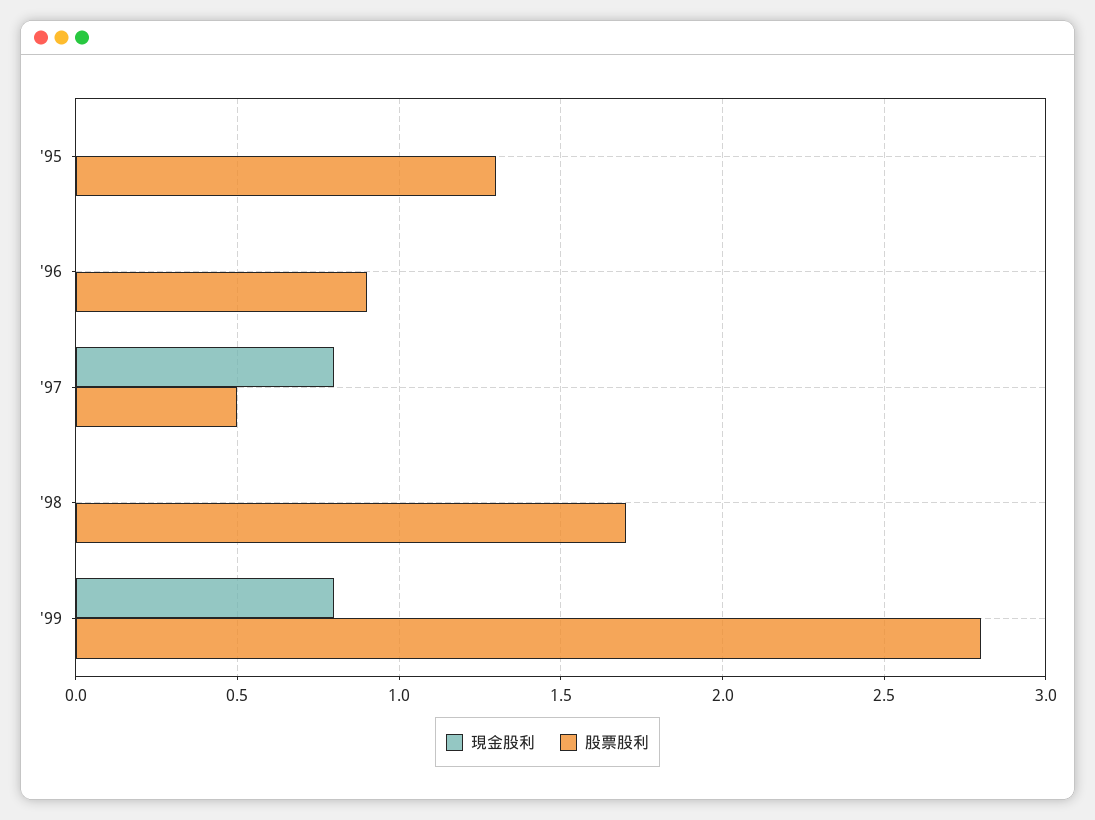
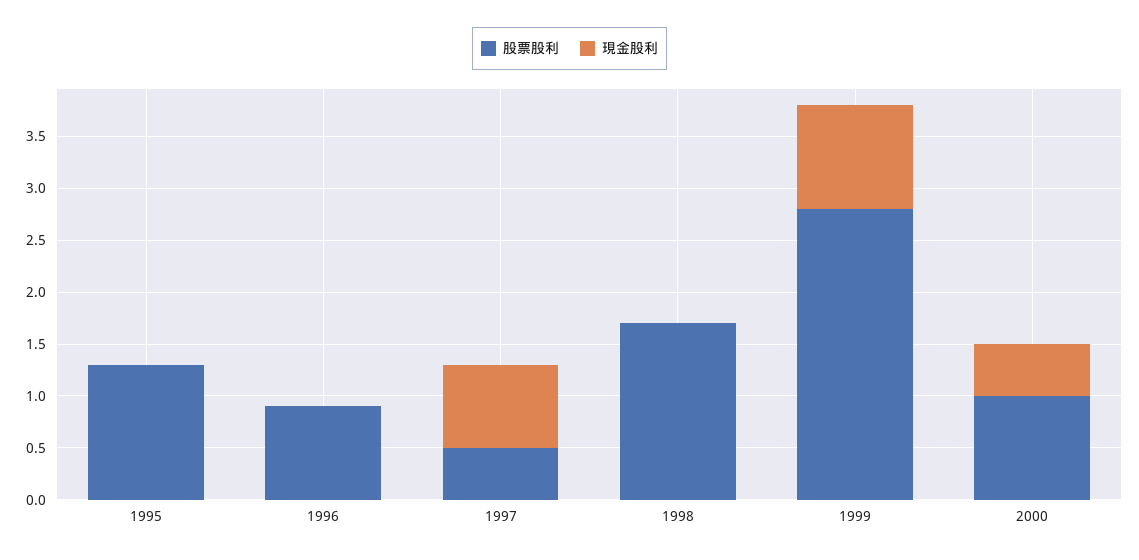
現金股利, '99: 0.8 -> 1
股票股利, 2000: none -> 1
現金股利, 2000: none -> 0.5

